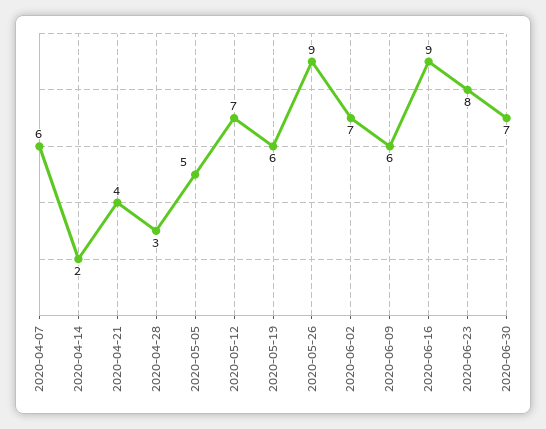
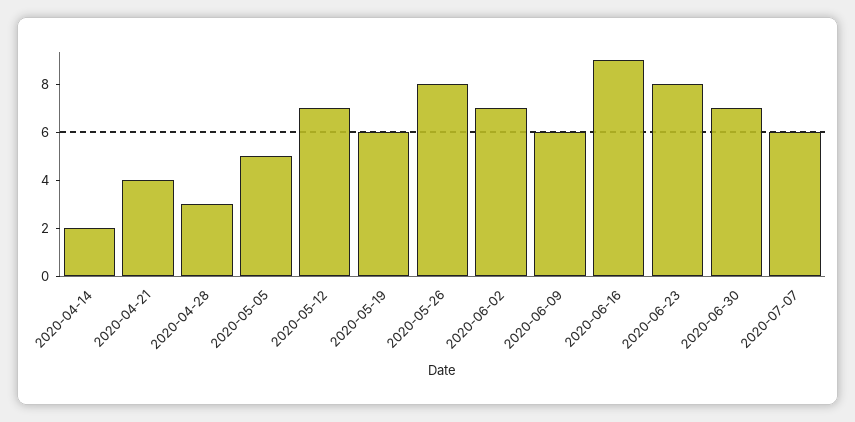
2020-04-07: 6 -> none
2020-05-26: 9 -> 8
2020-07-07: none -> 6

